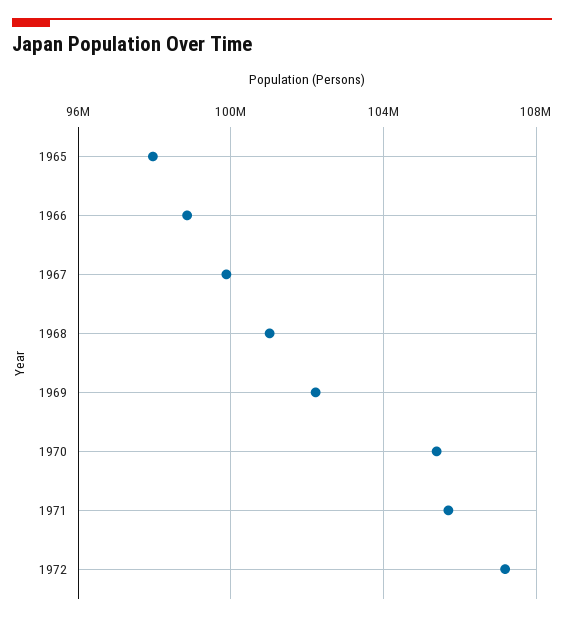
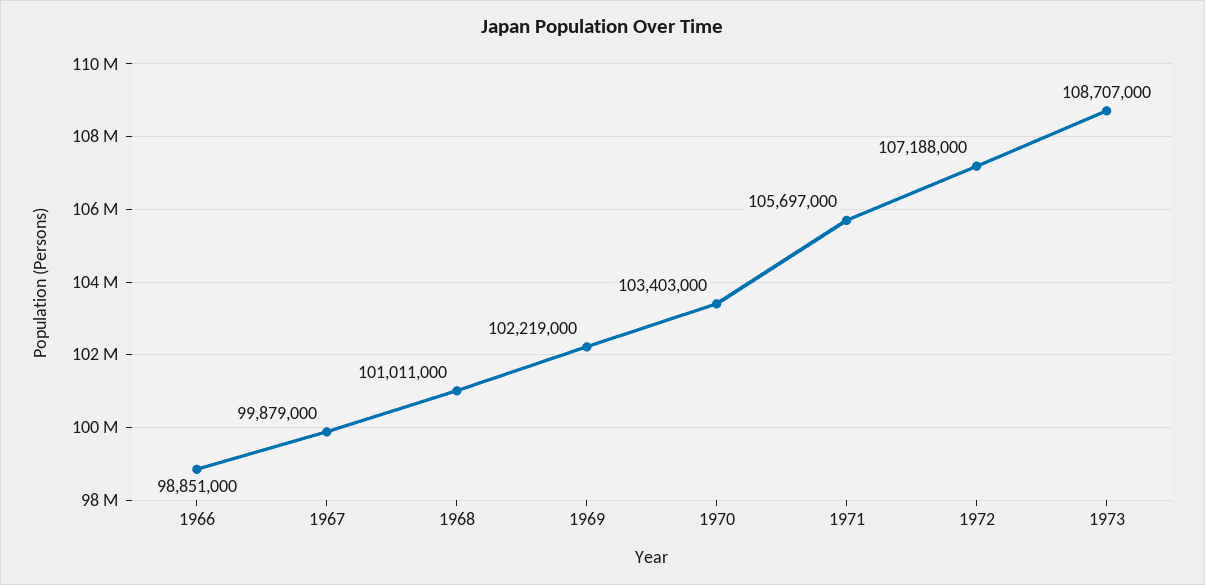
1965: 98000000 -> none
1970: 105500000 -> 103403000
1973: none -> 108707000

